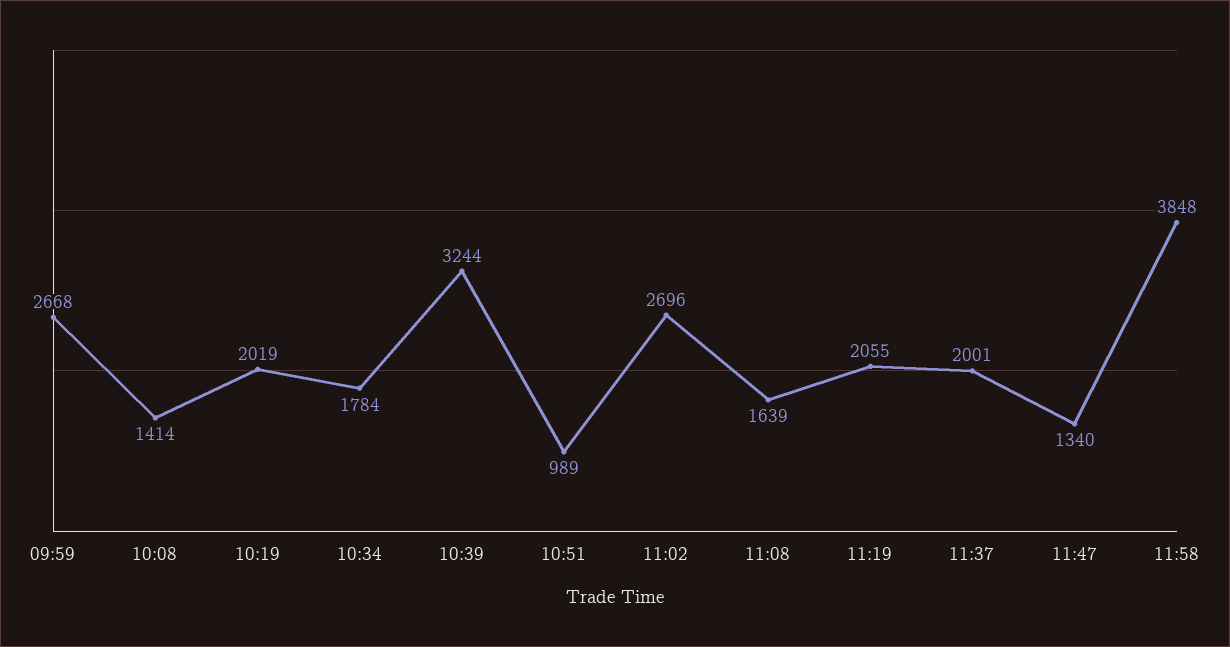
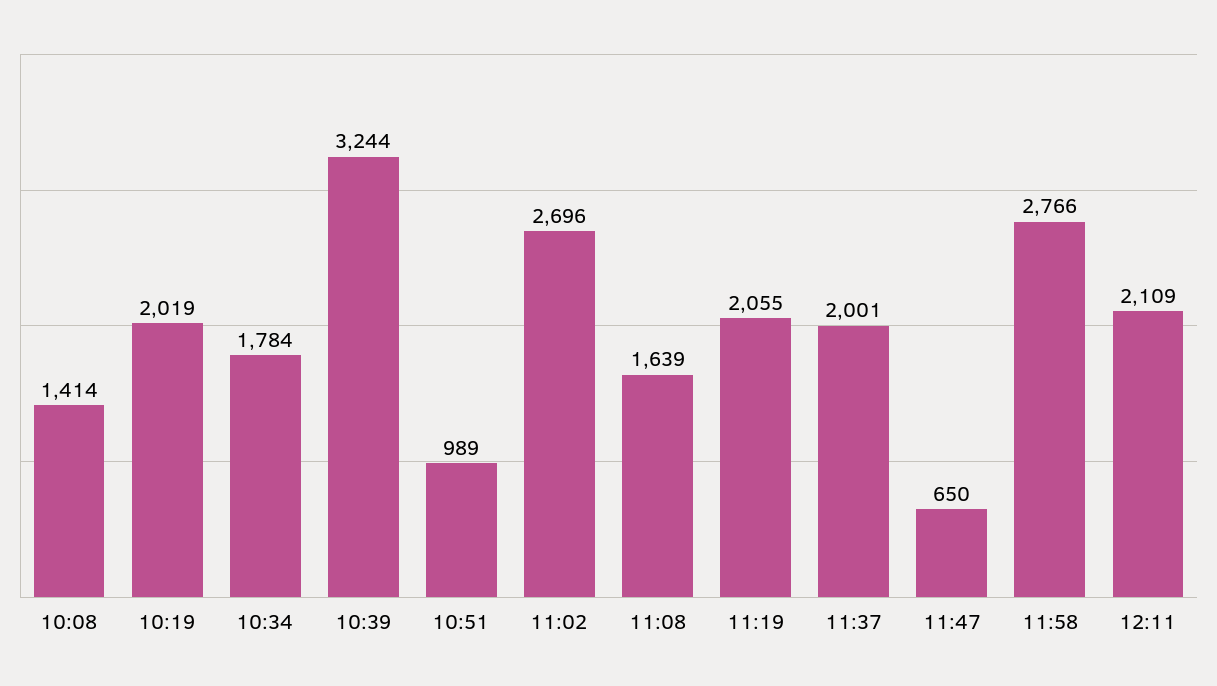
09:59: 2668 -> none
11:47: 1340 -> 650
11:58: 3848 -> 2766
12:11: none -> 2109

